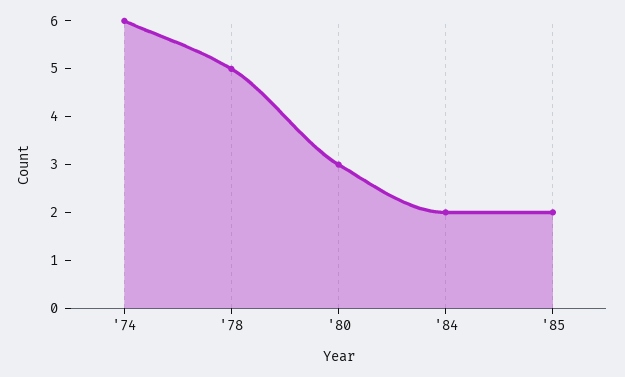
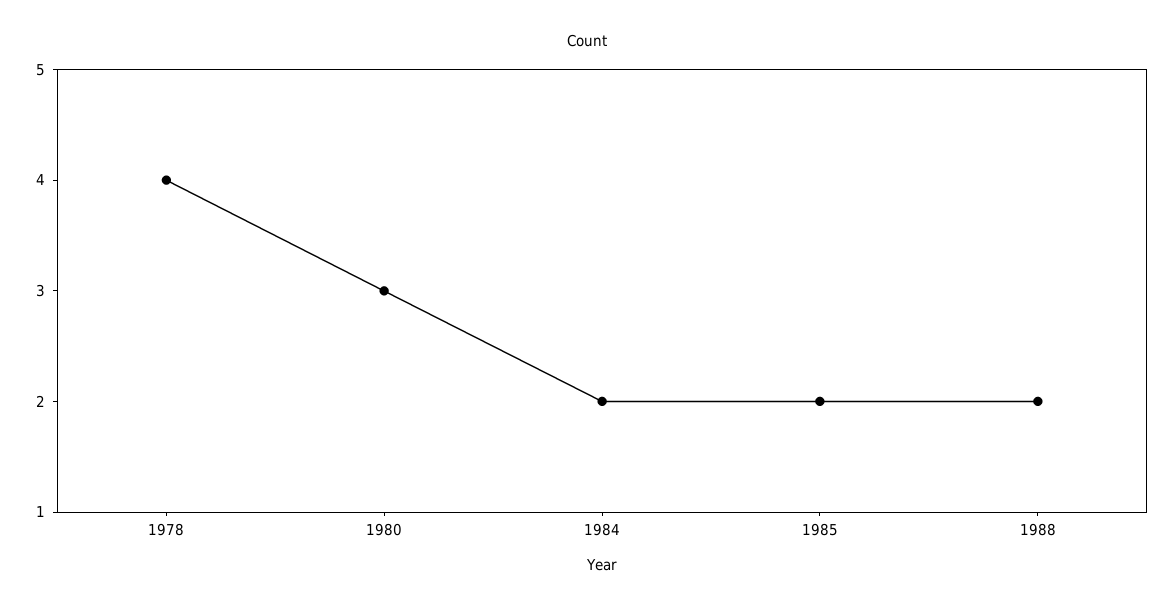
'74: 6 -> none
'78: 5 -> 4
1988: none -> 2

